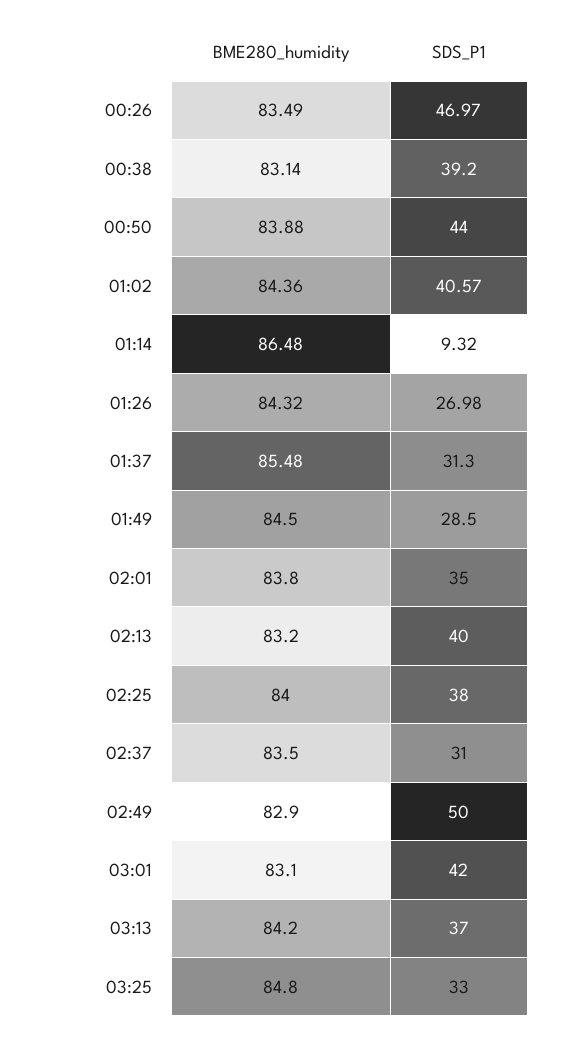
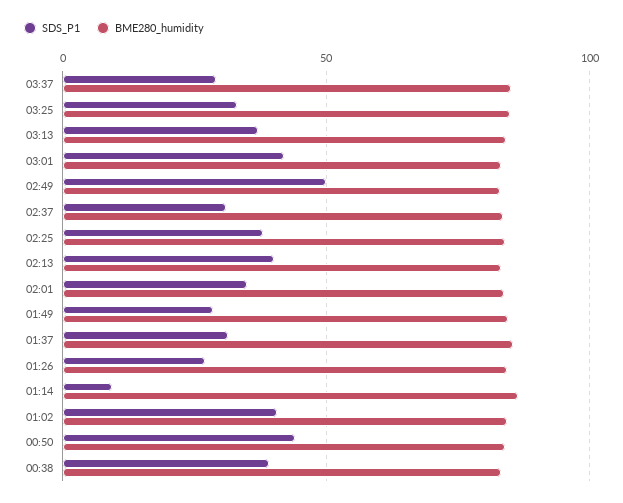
BME280_humidity, 00:26: 83.49 -> none
SDS_P1, 00:26: 46.97 -> none
SDS_P1, 03:37: none -> 30
BME280_humidity, 03:37: none -> 85

